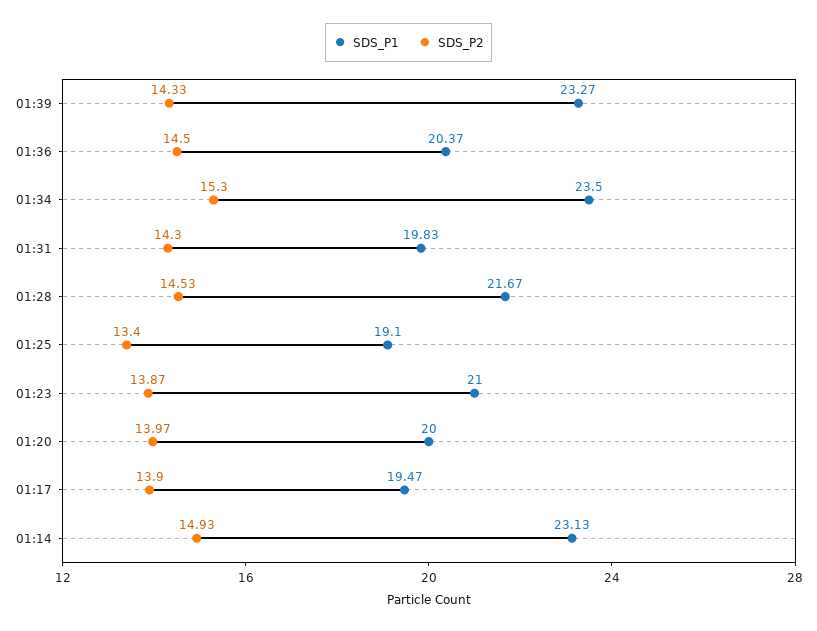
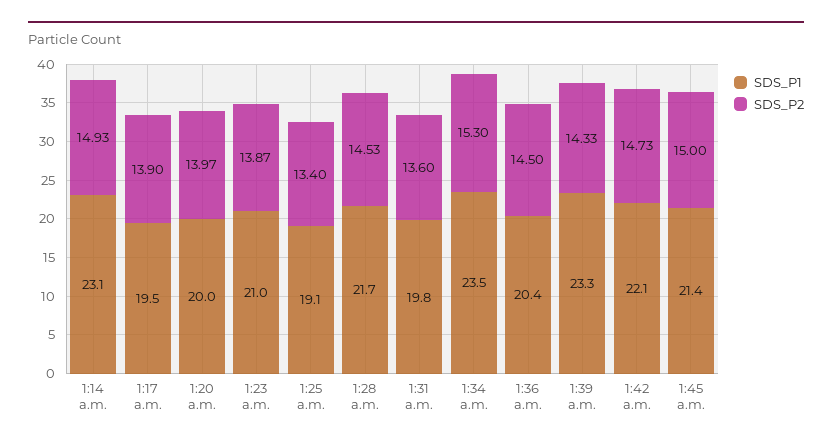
SDS_P2, 01:31: 14.3 -> 13.6
SDS_P1, 1:42 a.m.: none -> 22.1
SDS_P2, 1:42 a.m.: none -> 14.73
SDS_P1, 1:45 a.m.: none -> 21.4
SDS_P2, 1:45 a.m.: none -> 15

